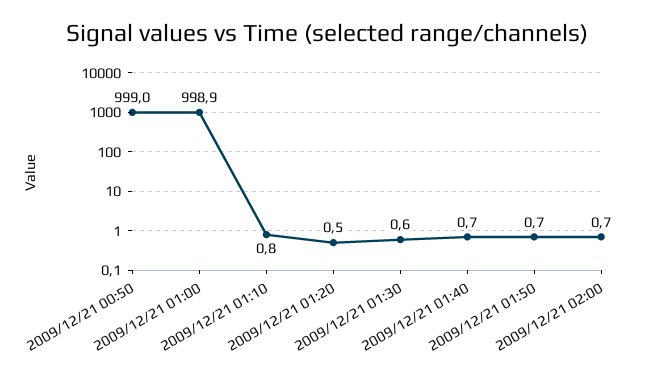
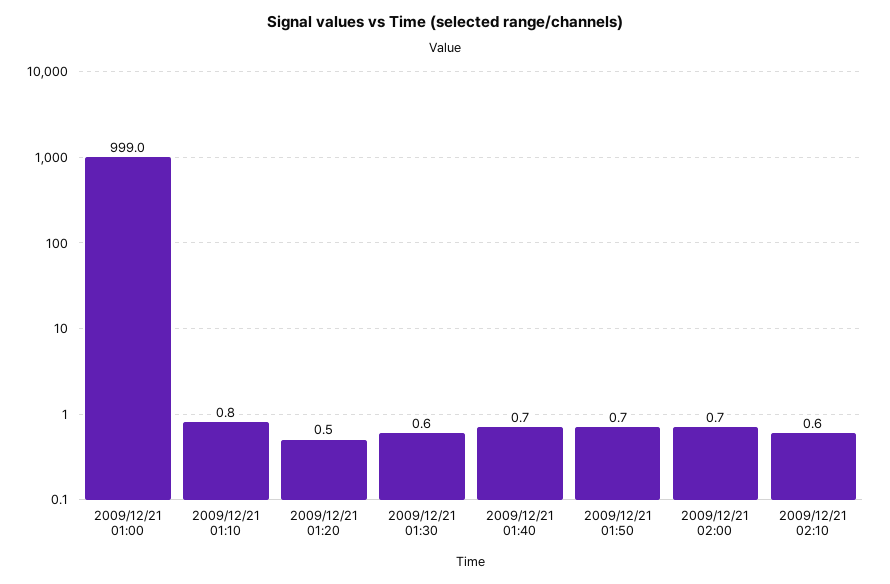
2009/12/21 00:50: 999 -> none
2009/12/21 01:00: 998.9 -> 999
2009/12/21 02:10: none -> 0.6

